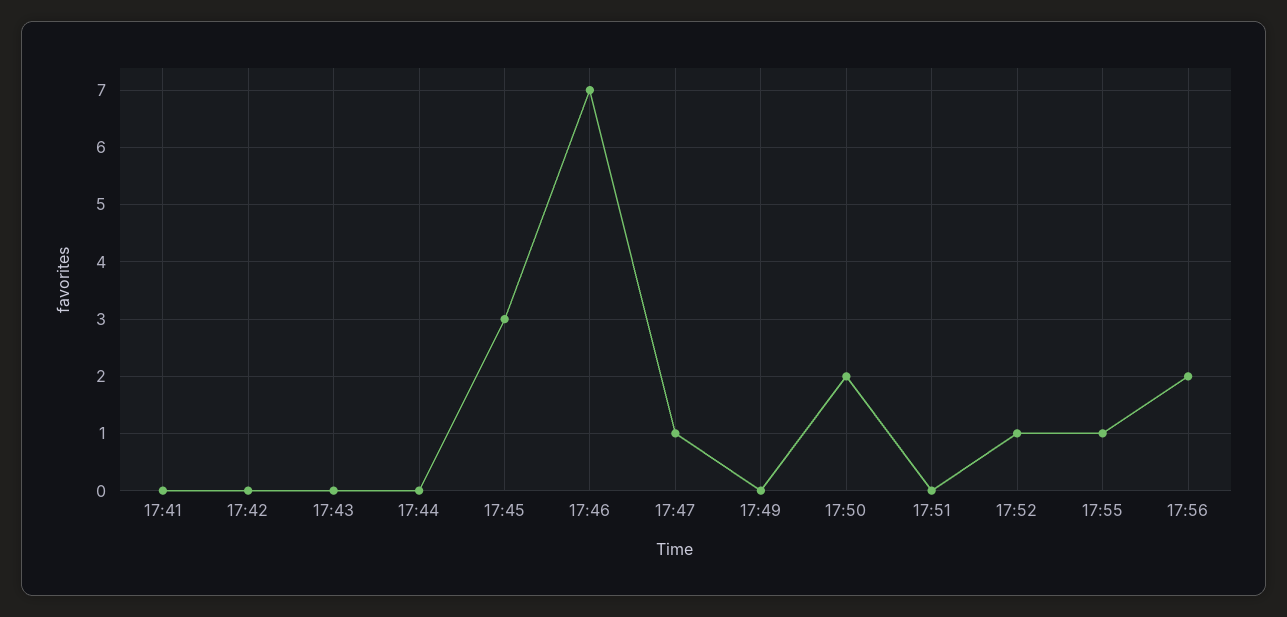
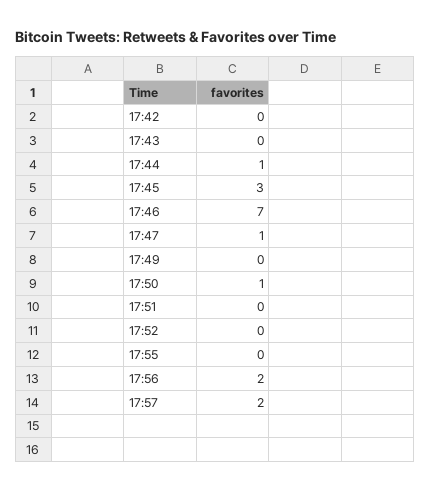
17:41: 0 -> none
17:44: 0 -> 1
17:50: 2 -> 1
17:52: 1 -> 0
17:55: 1 -> 0
17:57: none -> 2

